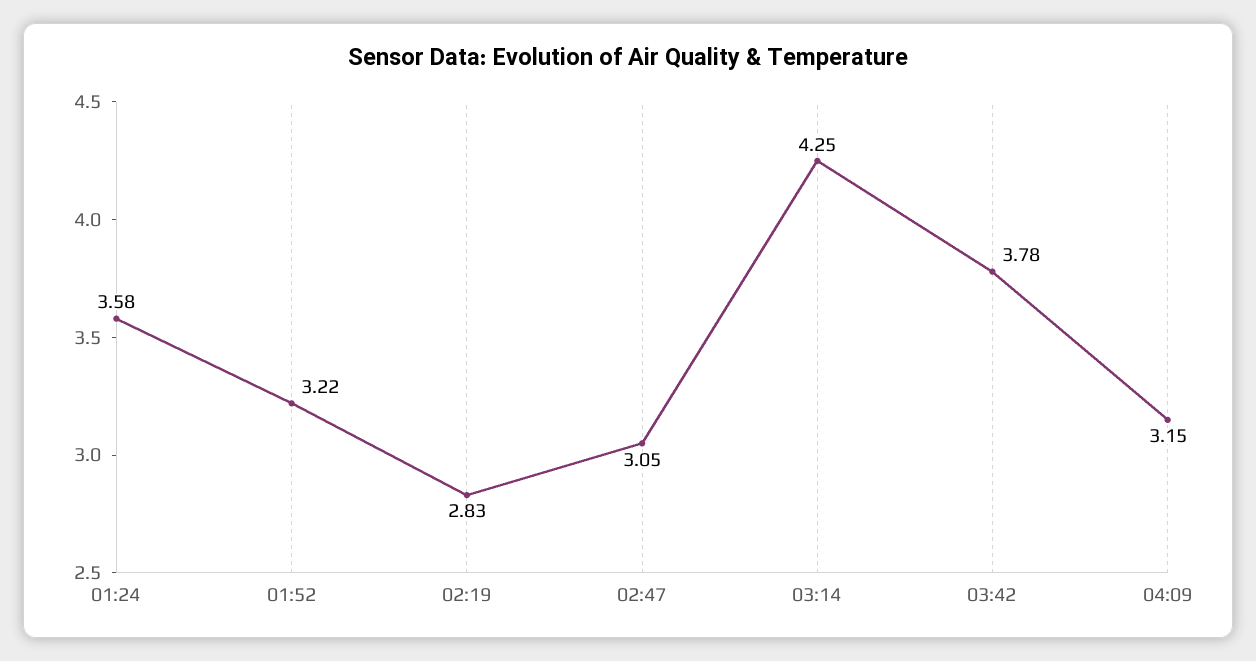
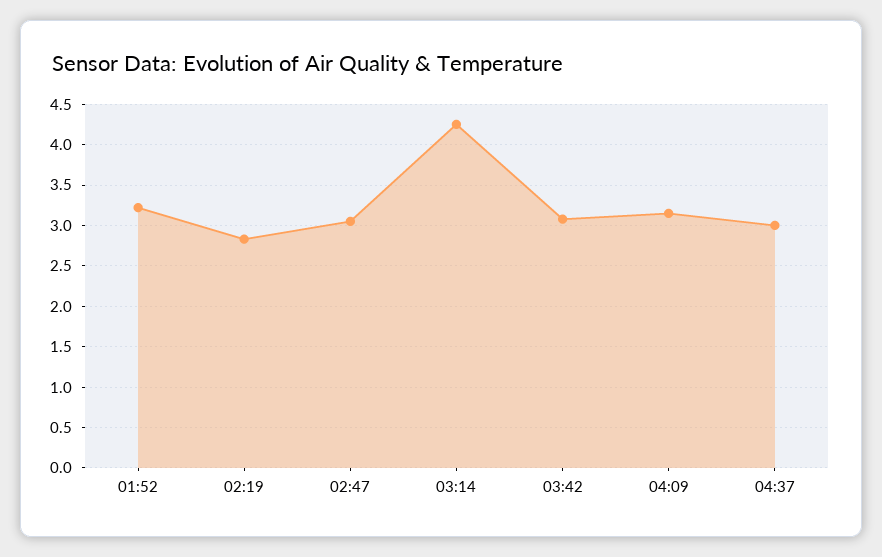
01:24: 3.58 -> none
03:42: 3.78 -> 3.1
04:37: none -> 3

